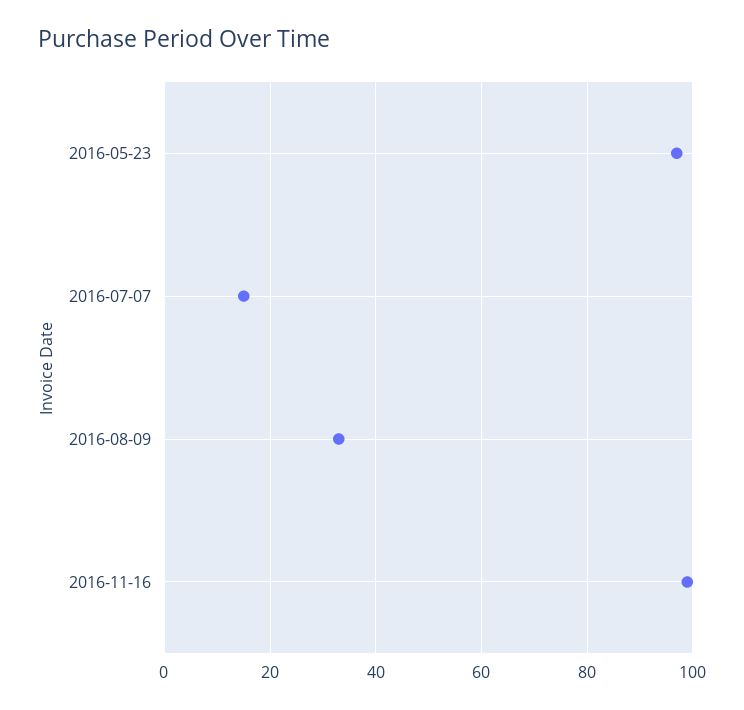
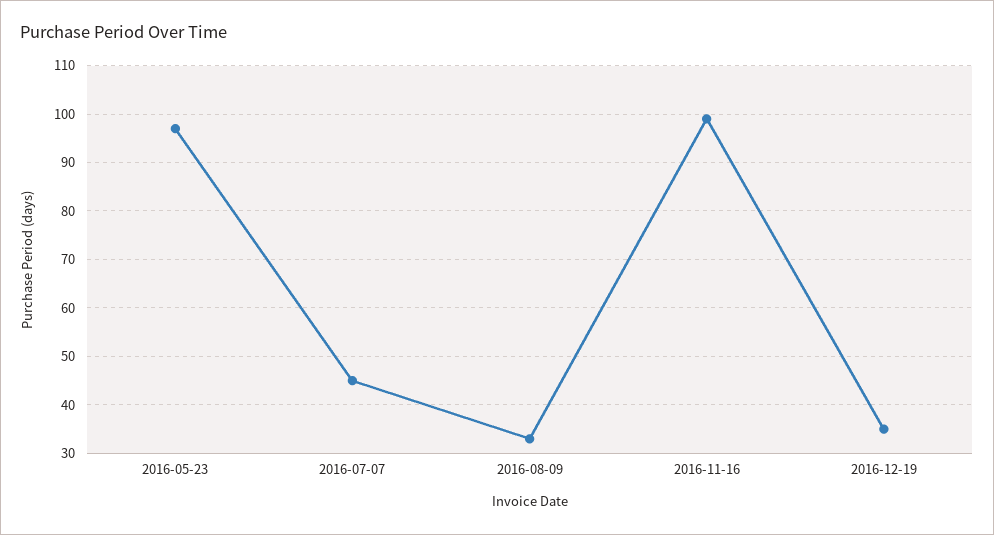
2016-07-07: 15 -> 45
2016-12-19: none -> 35

